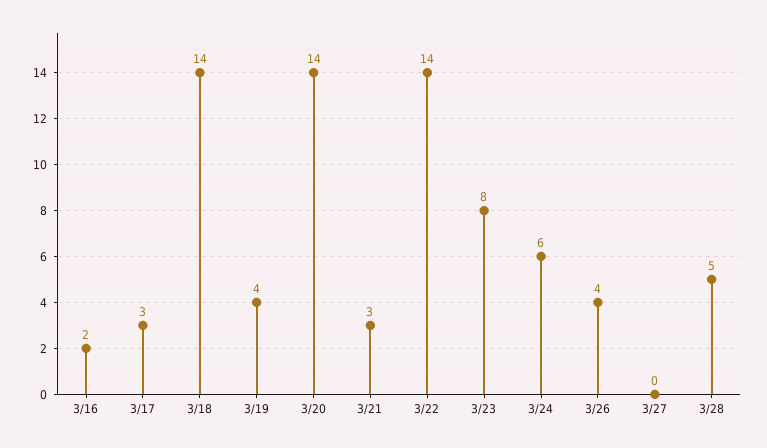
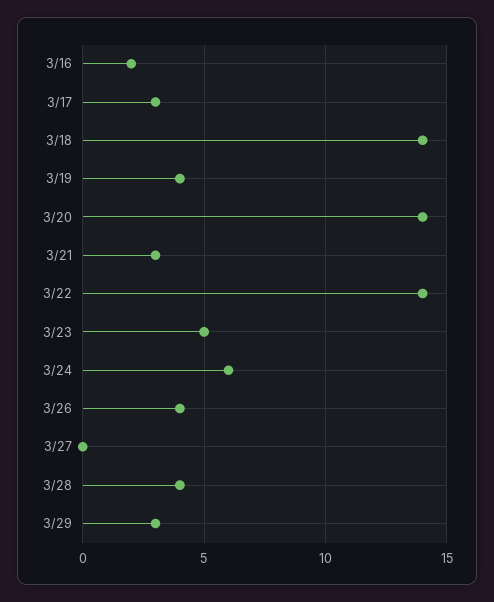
3/23: 8 -> 5
3/28: 5 -> 4
3/29: none -> 3

